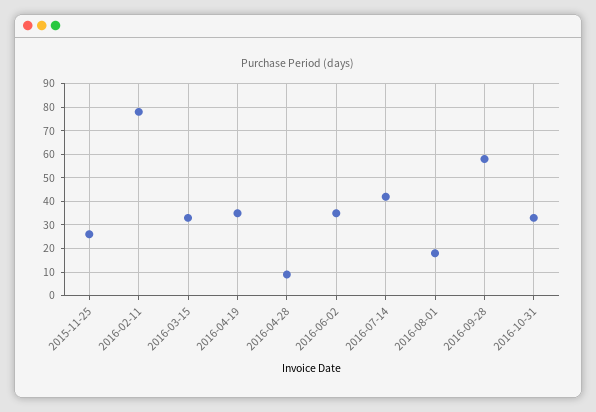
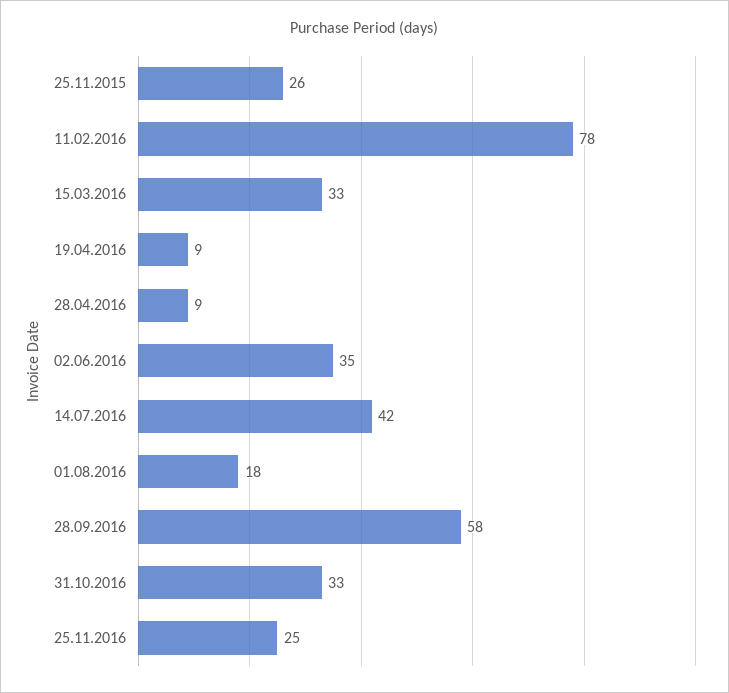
2016-04-19: 35 -> 9
25.11.2016: none -> 25

